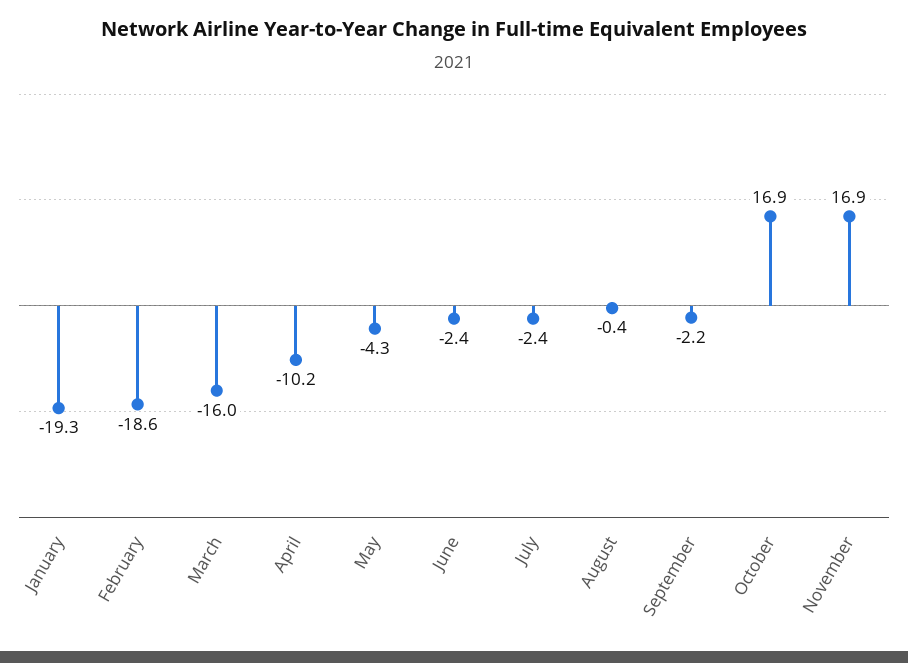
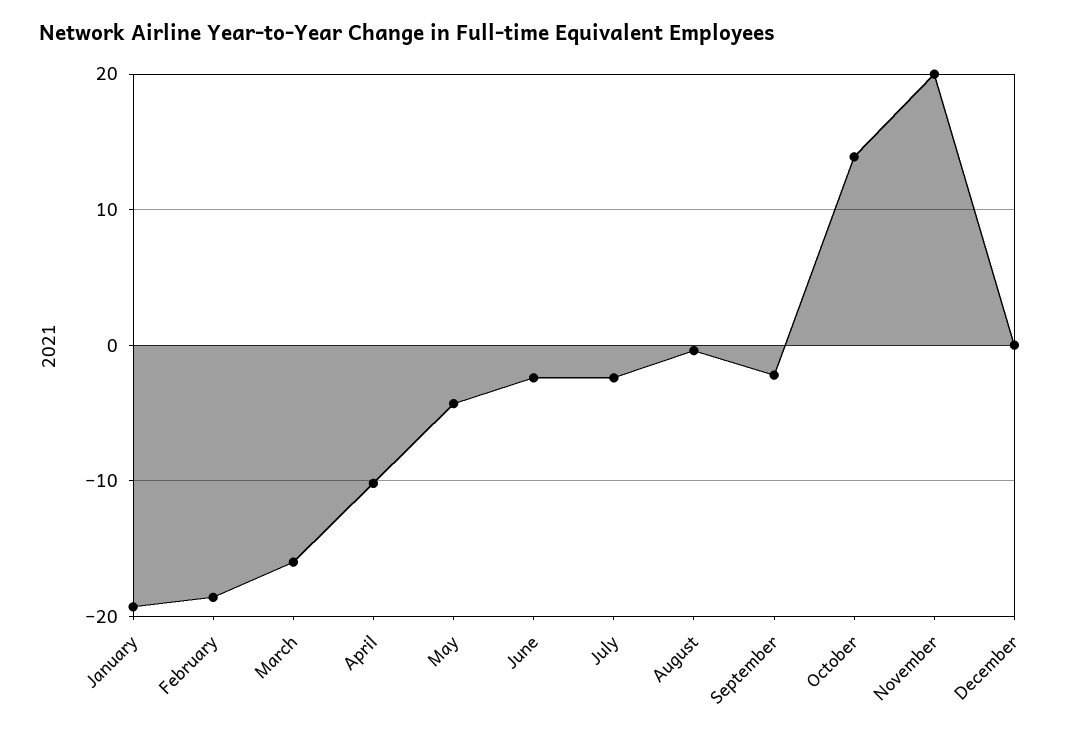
October: 16.9 -> 14
November: 16.9 -> 20
December: none -> 0

